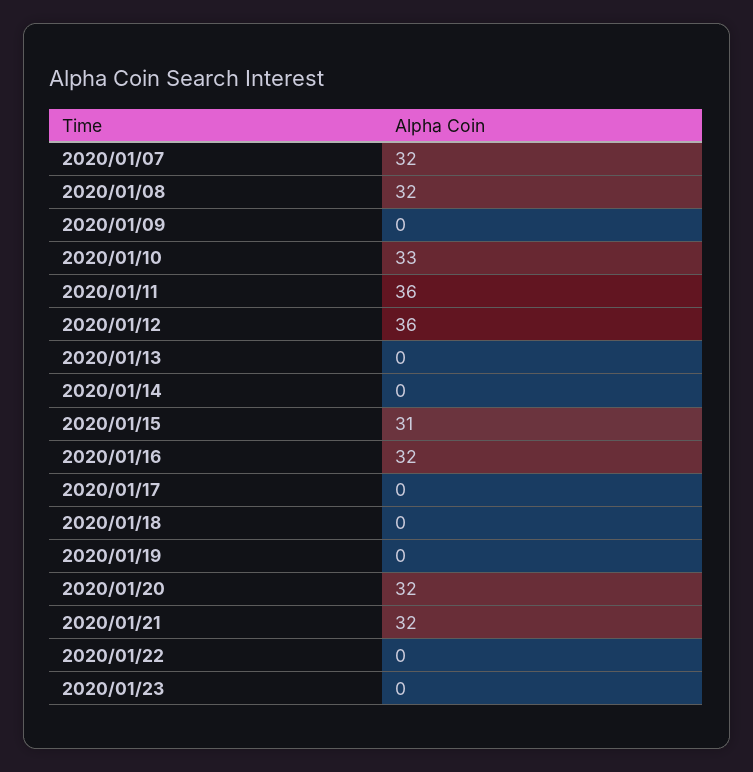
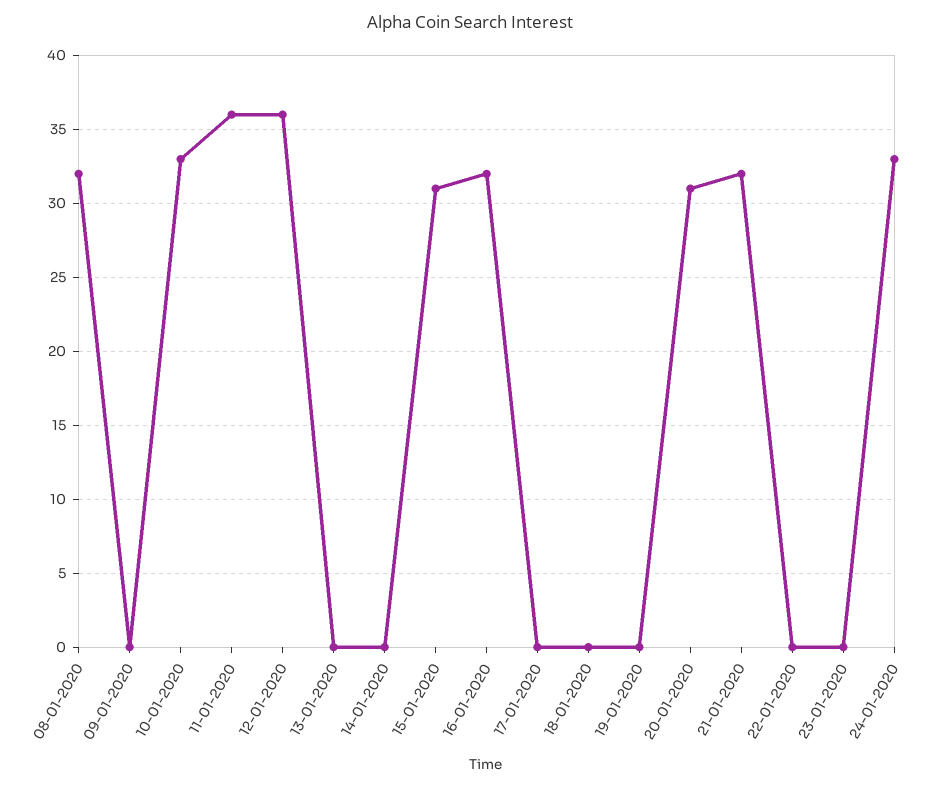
2020/01/07: 32 -> none
2020/01/20: 32 -> 31
24-01-2020: none -> 33

